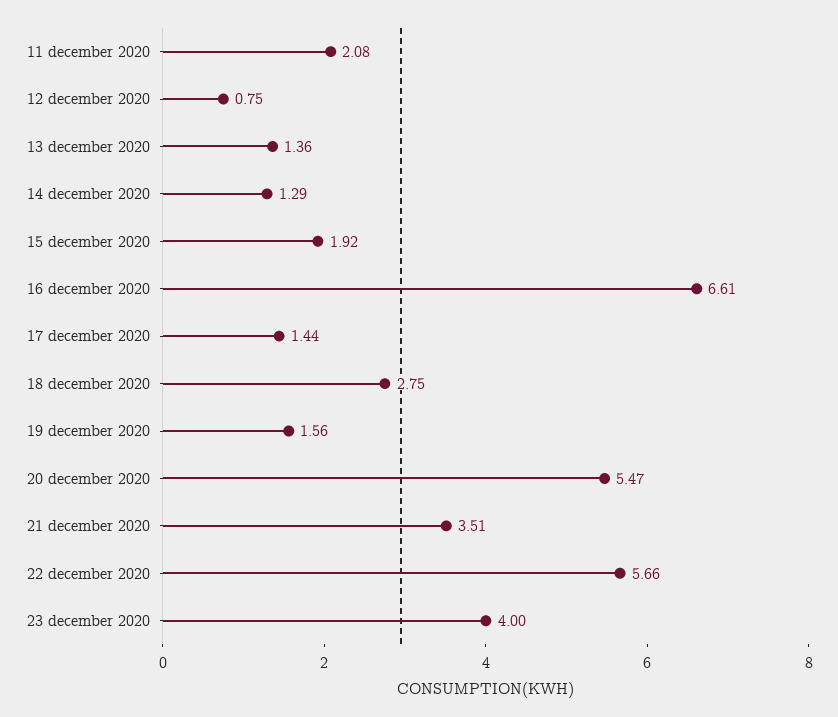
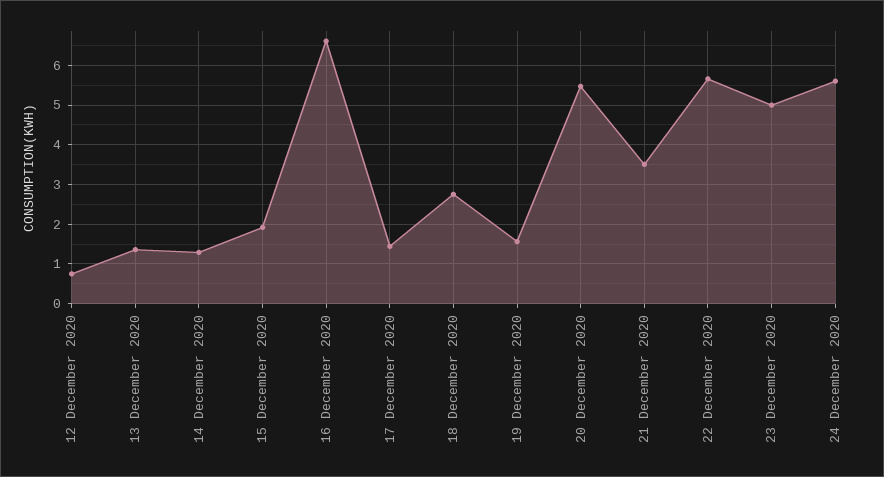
11 december 2020: 2.08 -> none
23 december 2020: 4 -> 5
24 December 2020: none -> 5.6

